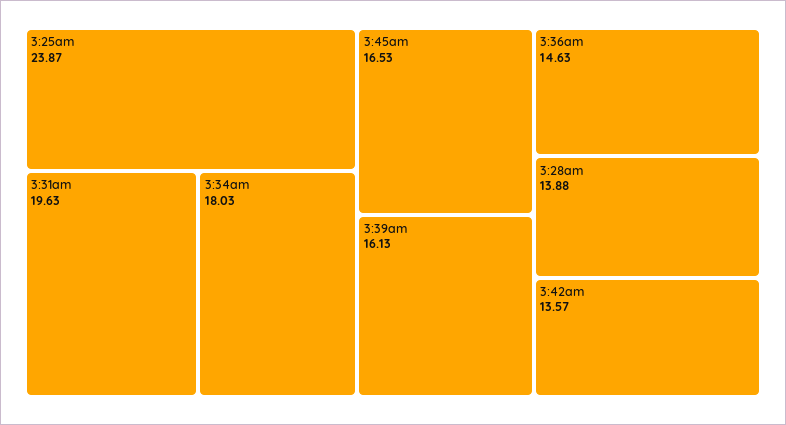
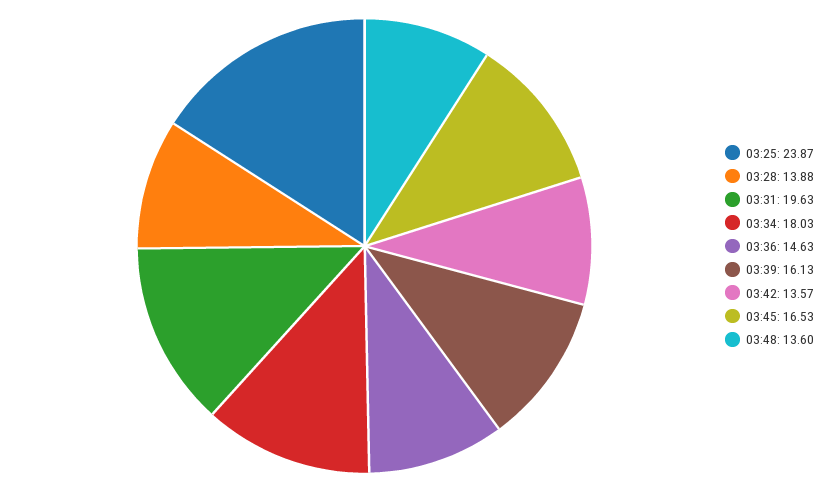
03:48: none -> 13.6

